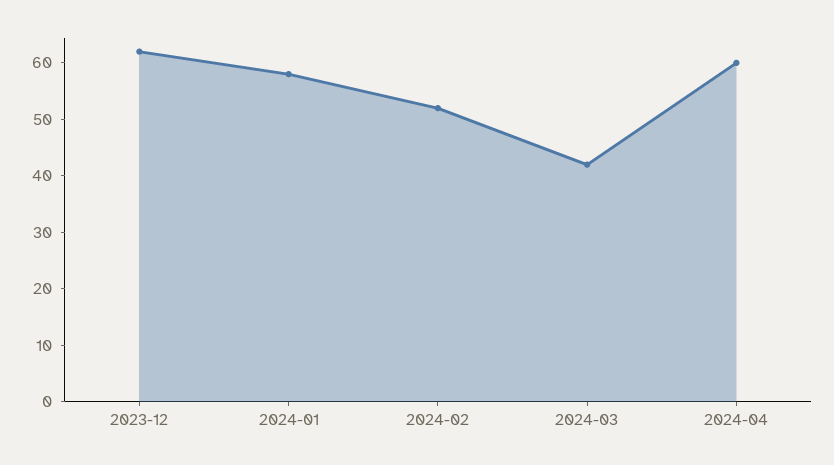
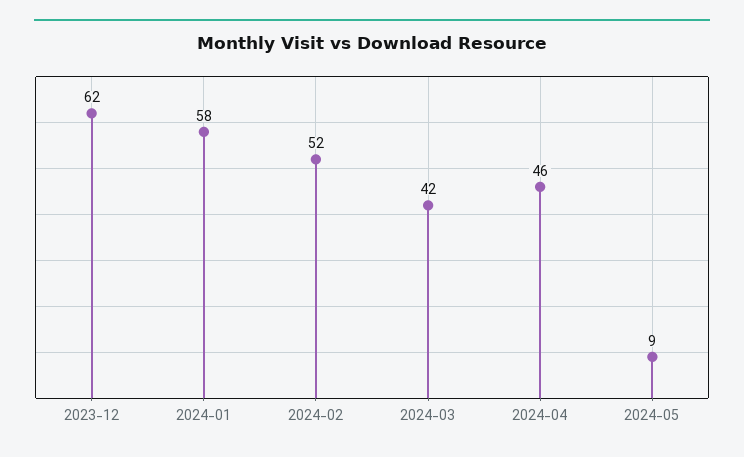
2024-04: 60 -> 46
2024-05: none -> 9

